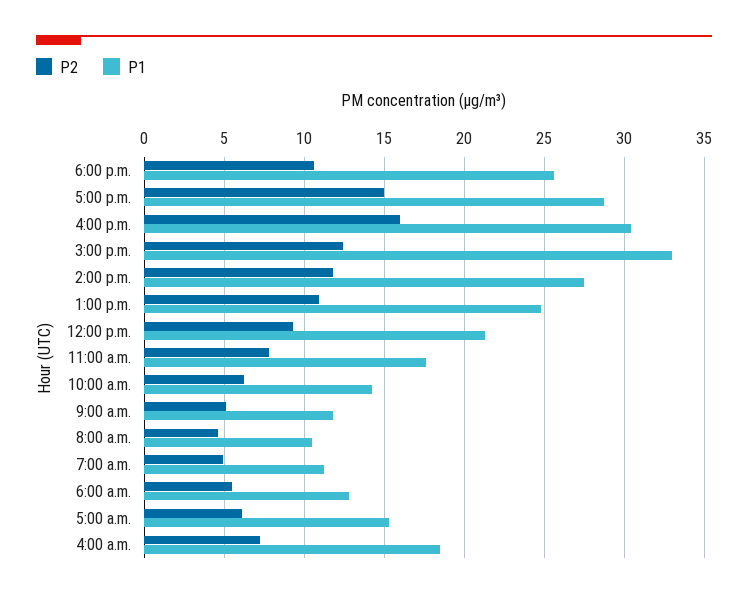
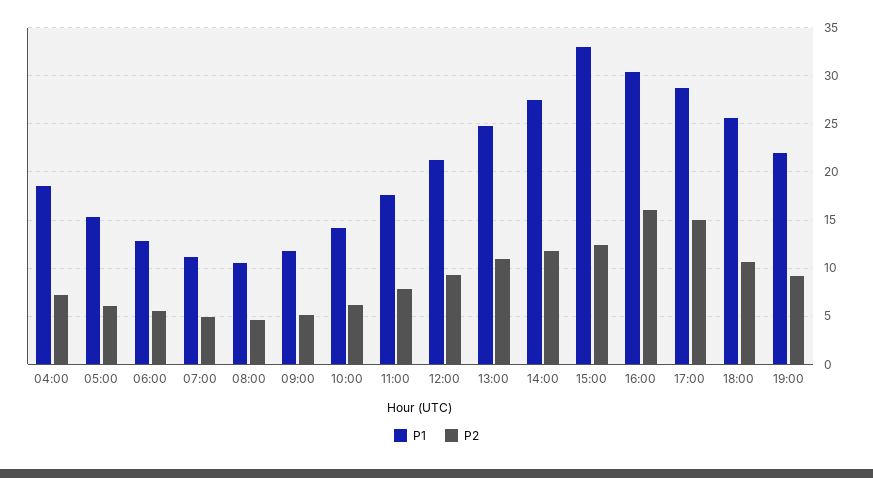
P1, 19:00: none -> 22
P2, 19:00: none -> 9

